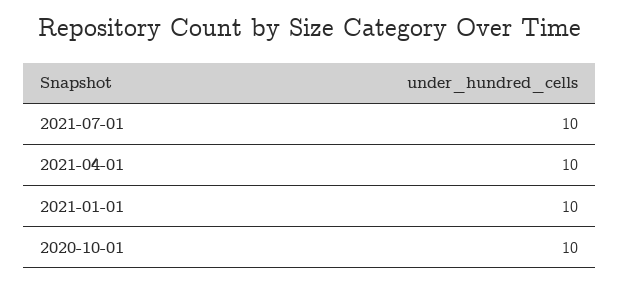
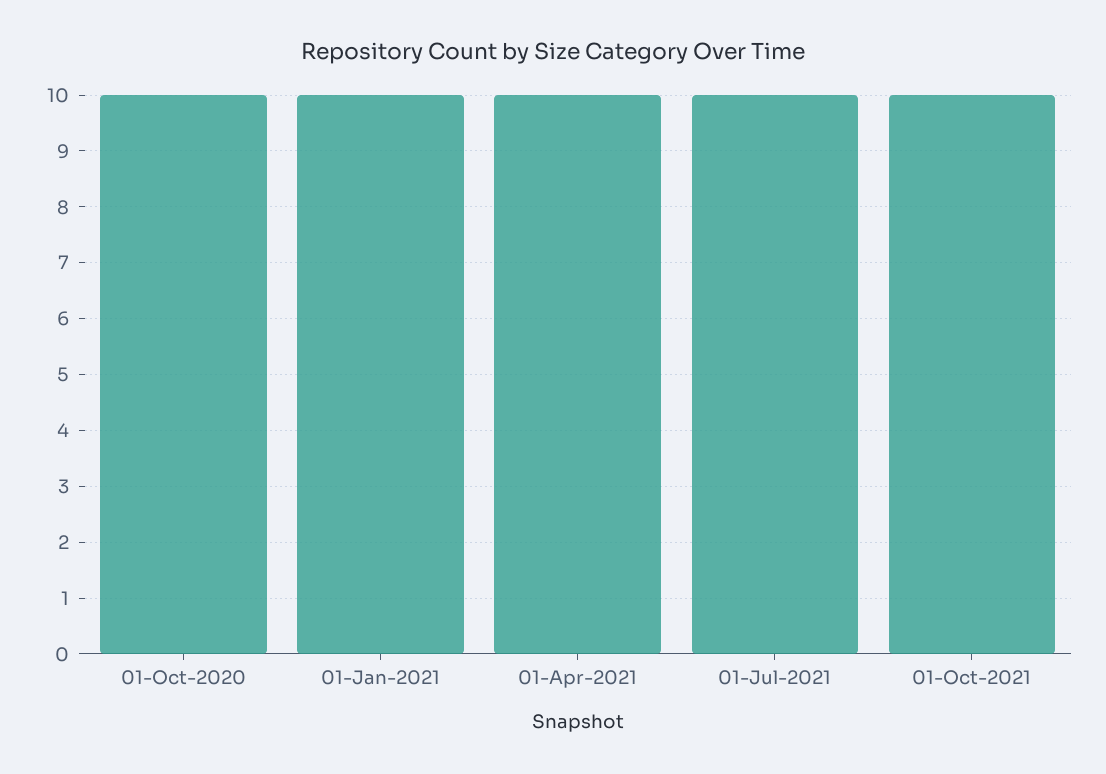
01-Oct-2021: none -> 10

